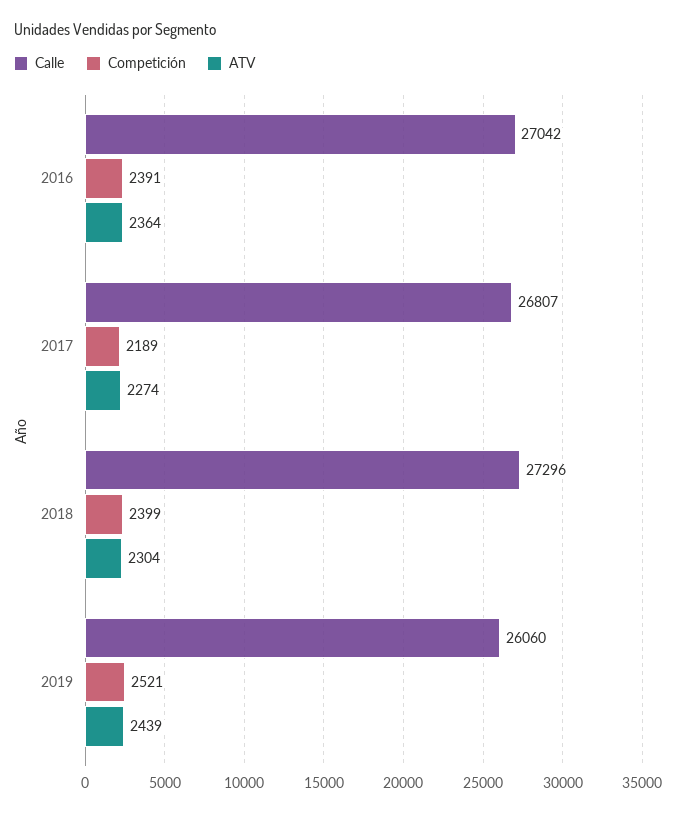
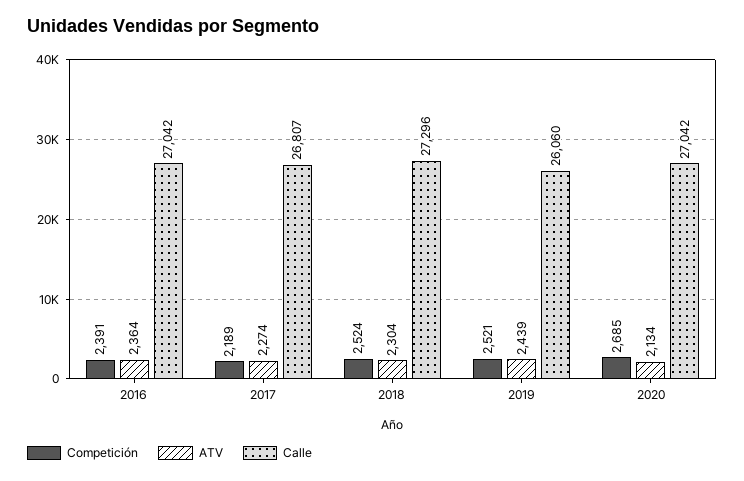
Competición, 2018: 2399 -> 2524
Competición, 2020: none -> 2685
ATV, 2020: none -> 2134
Calle, 2020: none -> 27042

